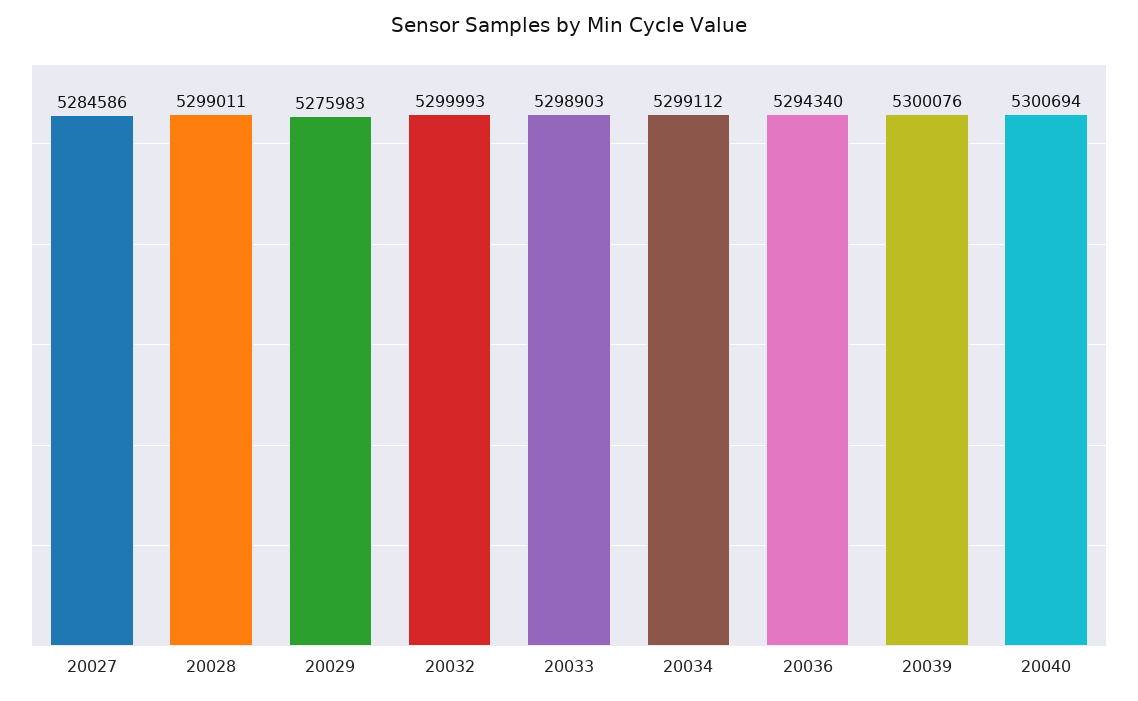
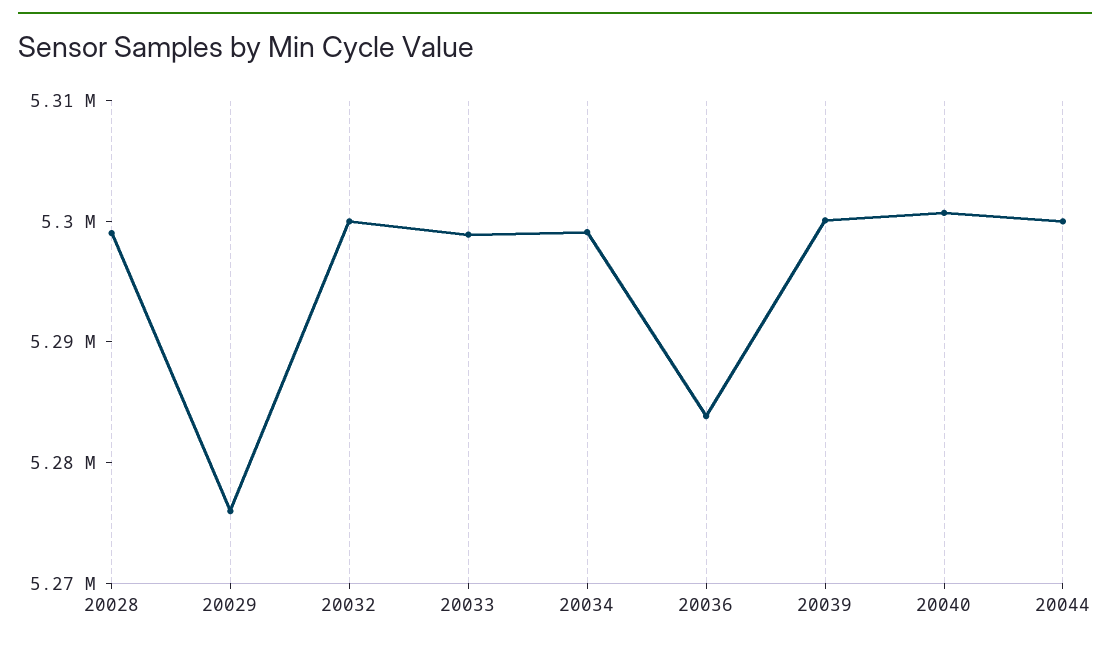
20027: 5284586 -> none
20036: 5294340 -> 5284000
20044: none -> 5300000

